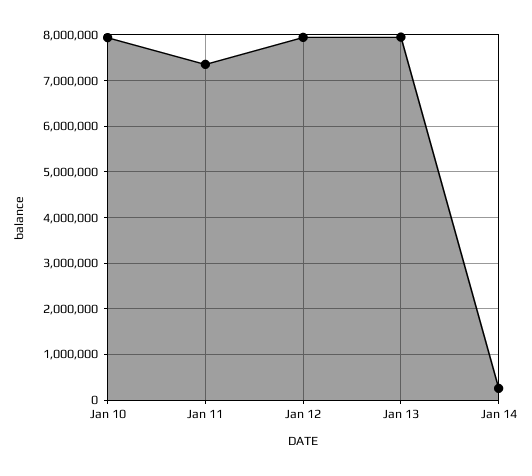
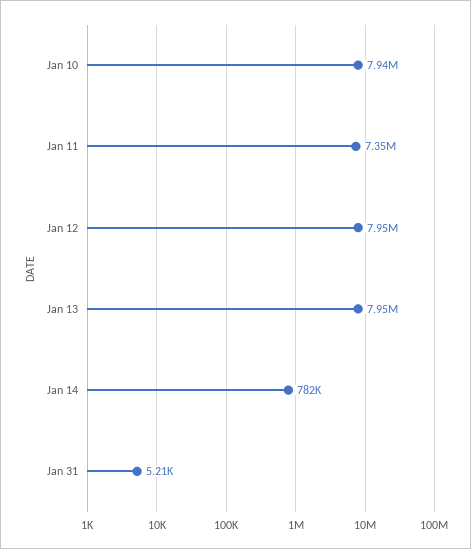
Jan 14: 200000 -> 782000
Jan 31: none -> 5210

